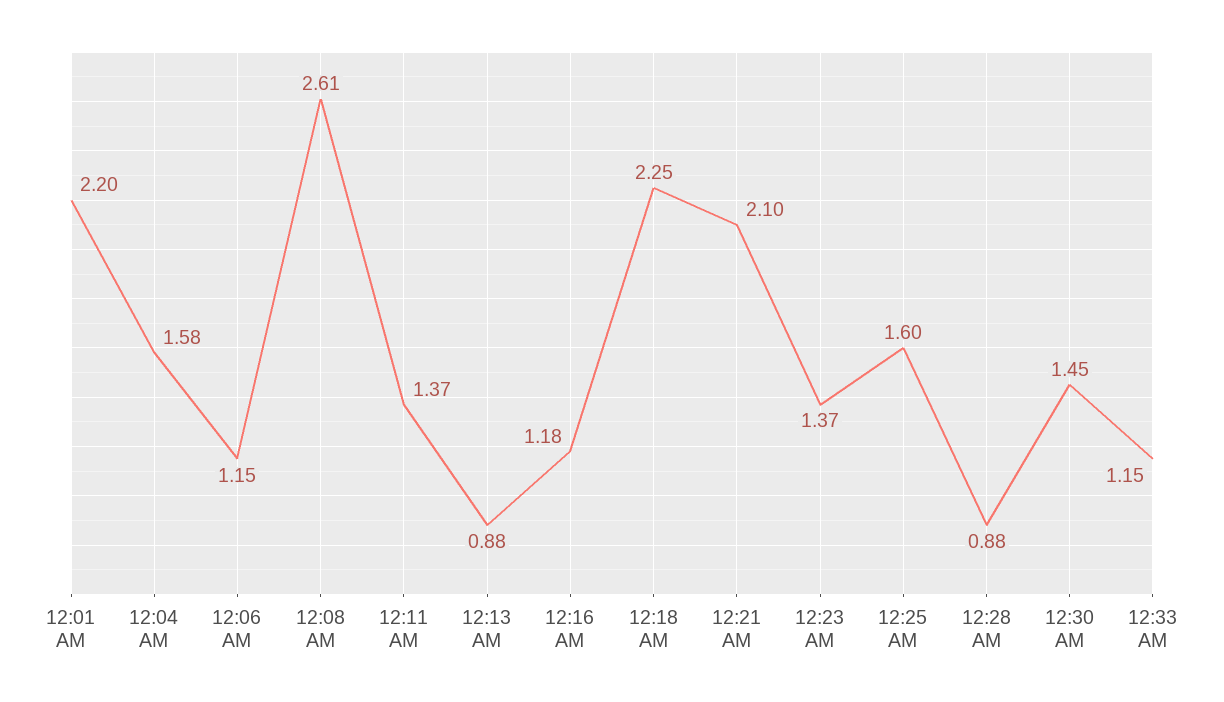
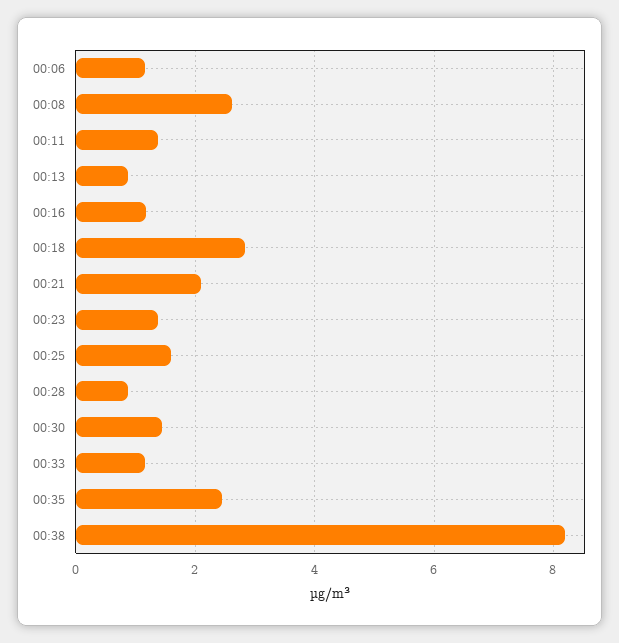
12:01 AM: 2.2 -> none
12:04 AM: 1.58 -> none
12:18 AM: 2.25 -> 2.8
00:35: none -> 2.4
00:38: none -> 8.2

